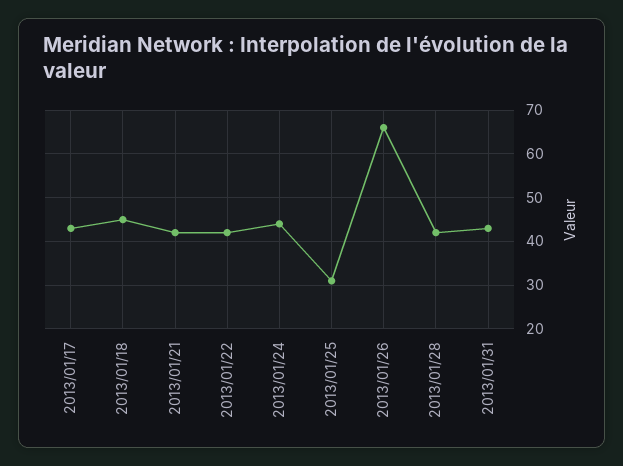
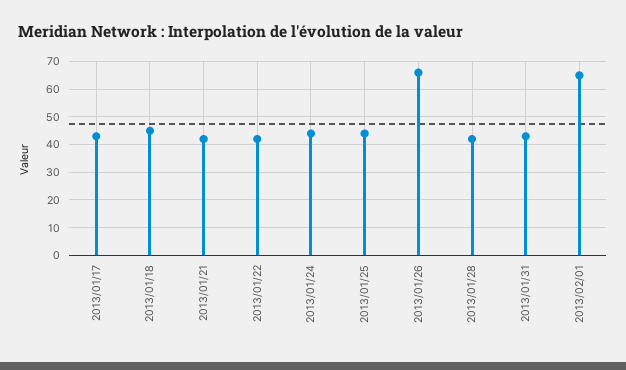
2013/01/25: 30 -> 45
2013/02/01: none -> 65

